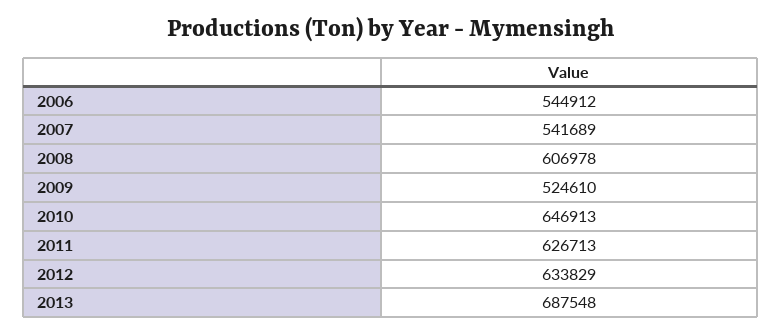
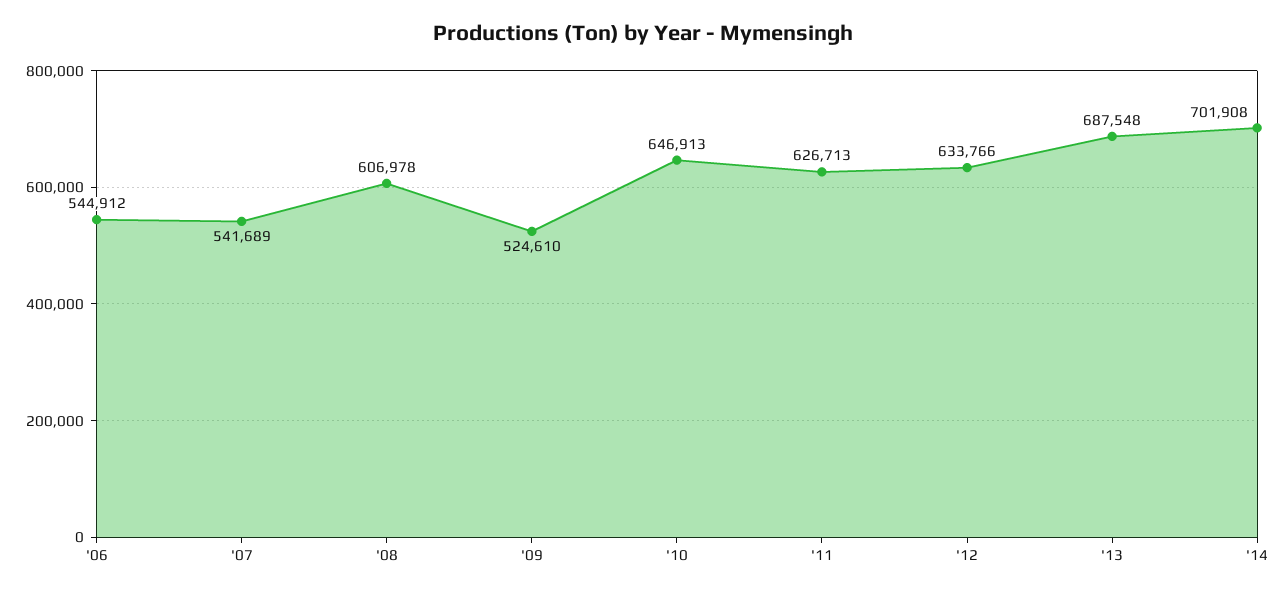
2012: 633829 -> 633766
'14: none -> 701908

